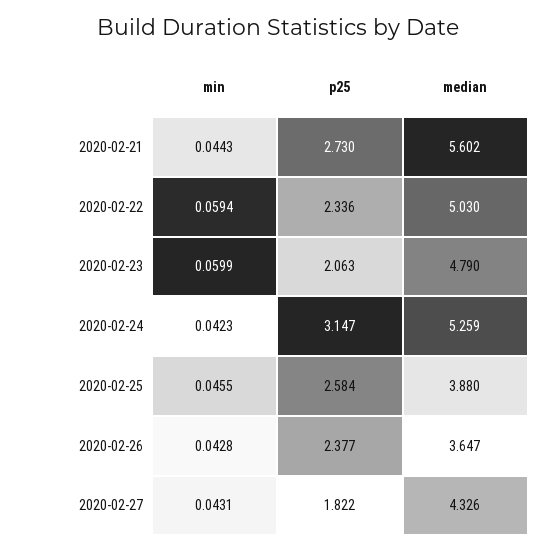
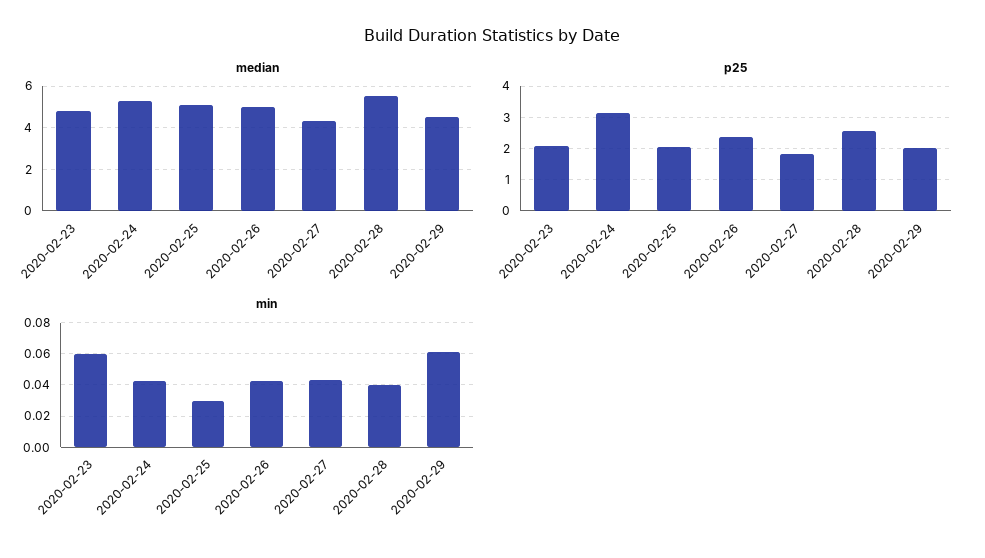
min, 2020-02-21: 0.0443 -> none
p25, 2020-02-21: 2.73 -> none
median, 2020-02-21: 5.602 -> none
min, 2020-02-22: 0.0594 -> none
p25, 2020-02-22: 2.336 -> none
median, 2020-02-22: 5.03 -> none
min, 2020-02-25: 0.0455 -> 0.03
p25, 2020-02-25: 2.584 -> 2
median, 2020-02-25: 3.88 -> 5
median, 2020-02-26: 3.647 -> 5
median, 2020-02-28: none -> 5.5
median, 2020-02-29: none -> 4.5
p25, 2020-02-28: none -> 2.6
p25, 2020-02-29: none -> 2
min, 2020-02-28: none -> 0.04
min, 2020-02-29: none -> 0.06

